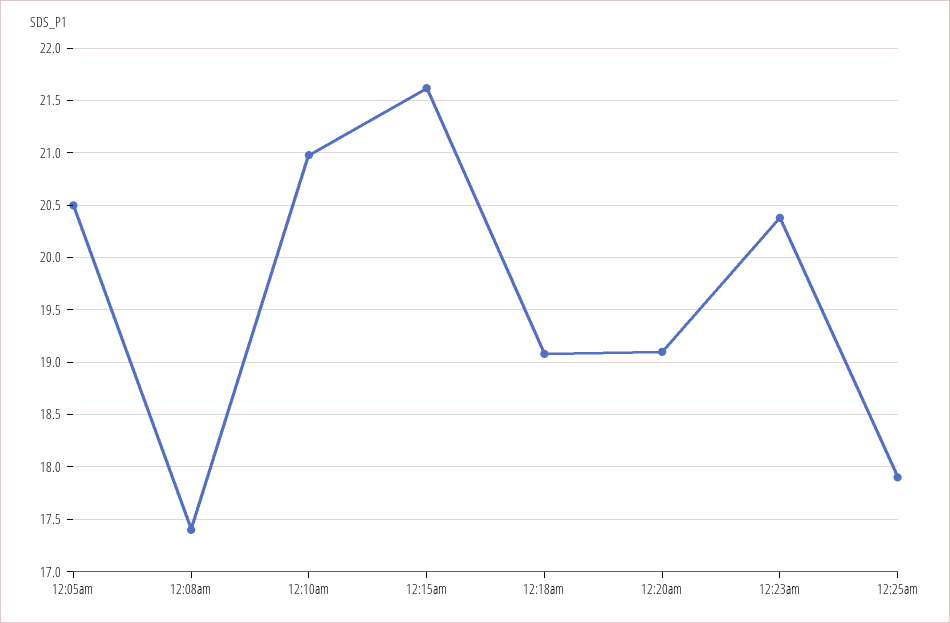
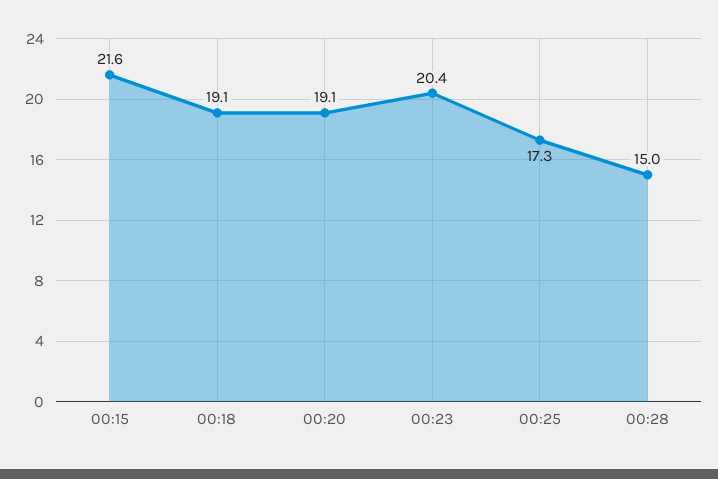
12:05am: 20.5 -> none
12:08am: 17.4 -> none
12:10am: 21 -> none
12:25am: 17.9 -> 17.3
00:28: none -> 15

